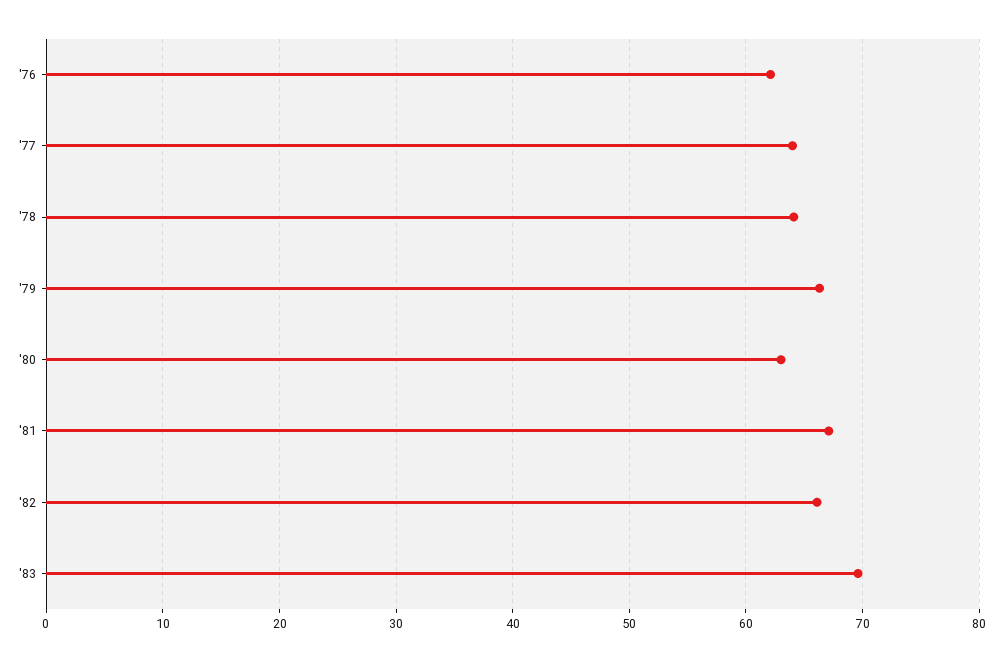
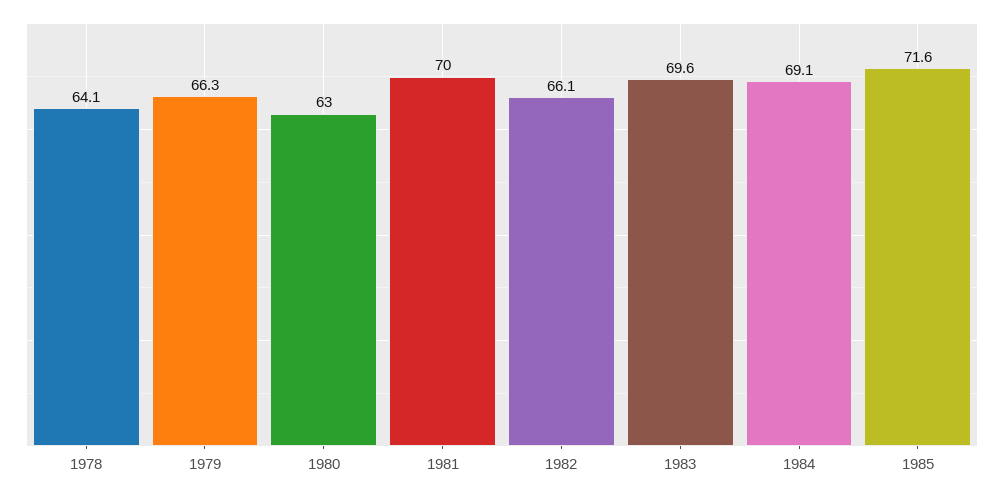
'76: 62 -> none
'77: 64 -> none
'81: 67 -> 70
1984: none -> 69.1
1985: none -> 71.6

